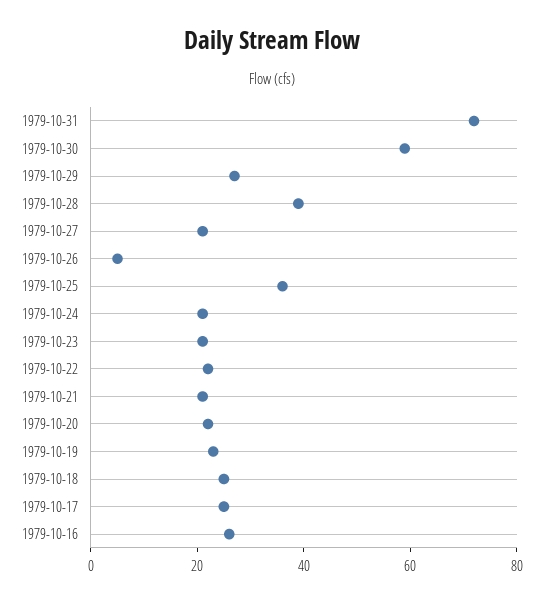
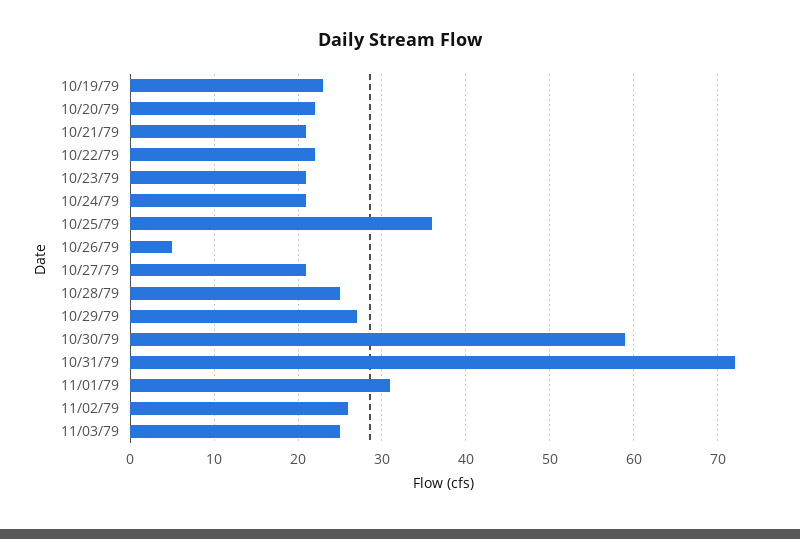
1979-10-28: 40 -> 25
1979-10-18: 25 -> none
1979-10-17: 25 -> none
1979-10-16: 25 -> none
11/01/79: none -> 31
11/02/79: none -> 26
11/03/79: none -> 25

